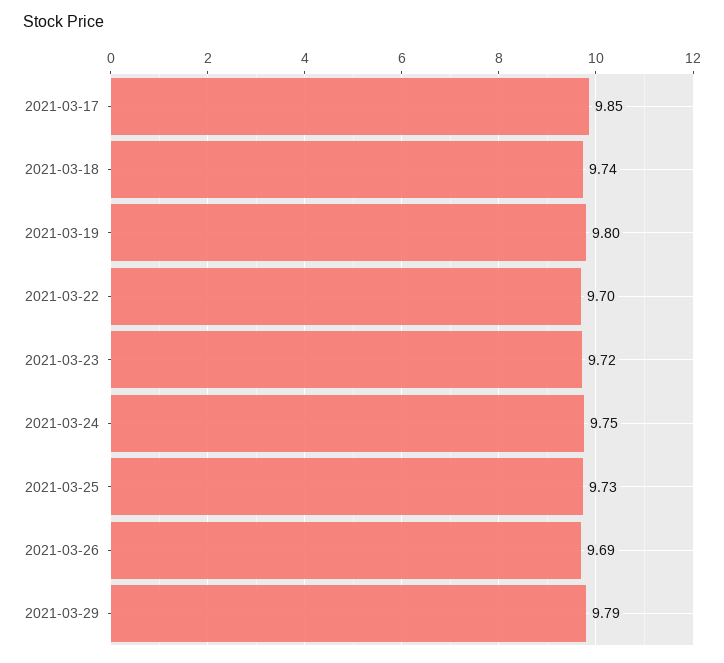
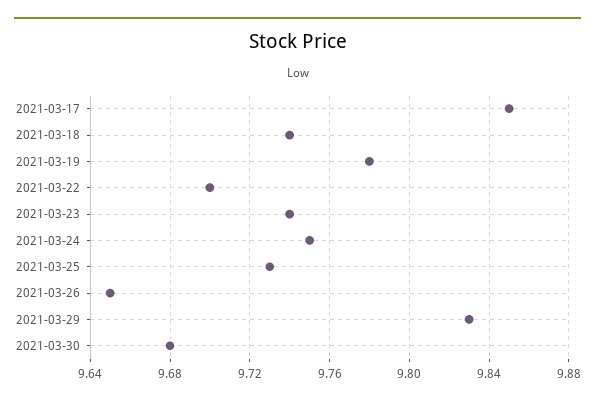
2021-03-19: 9.8 -> 9.78
2021-03-23: 9.72 -> 9.74
2021-03-26: 9.69 -> 9.65
2021-03-29: 9.79 -> 9.83
2021-03-30: none -> 9.68

